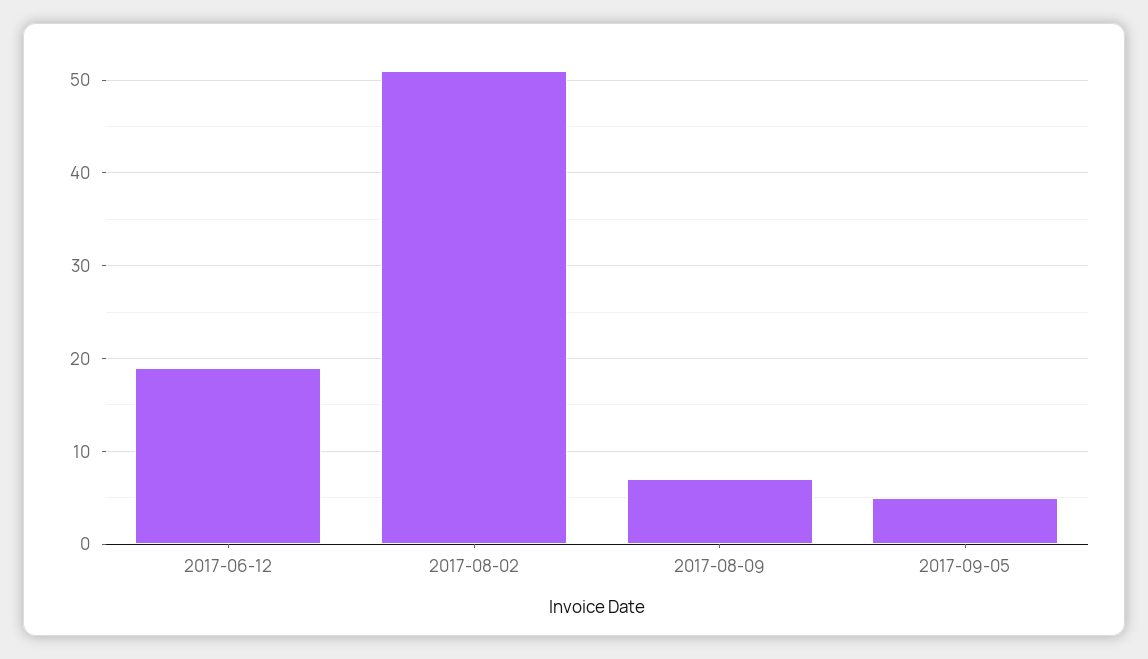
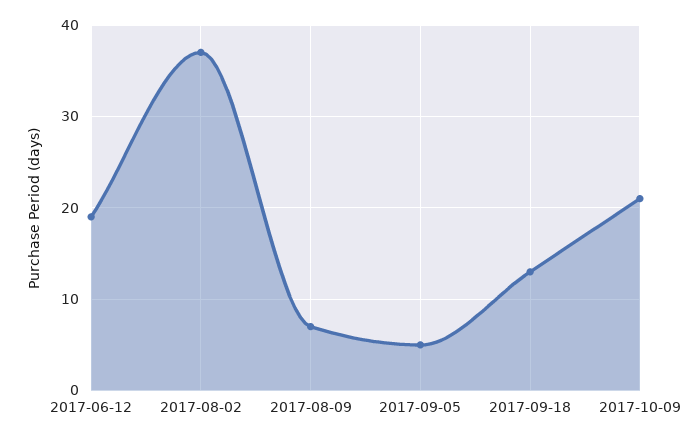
2017-08-02: 51 -> 37
2017-09-18: none -> 13
2017-10-09: none -> 21

